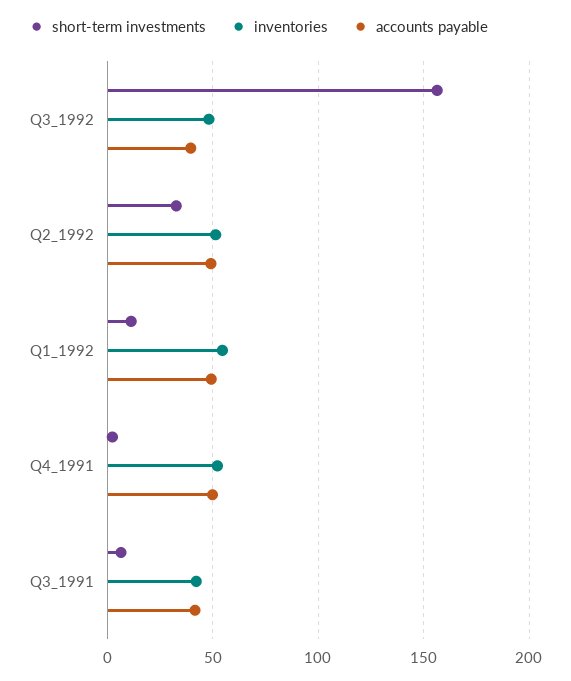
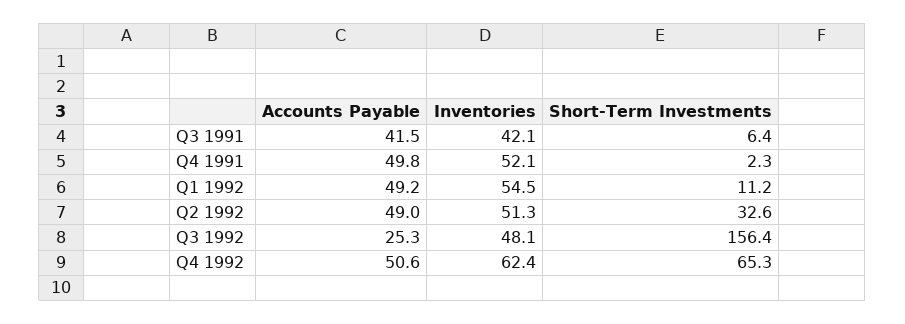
accounts payable, Q3_1992: 40 -> 25.3
accounts payable, Q4 1992: none -> 50.6
inventories, Q4 1992: none -> 62.4
short-term investments, Q4 1992: none -> 65.3

